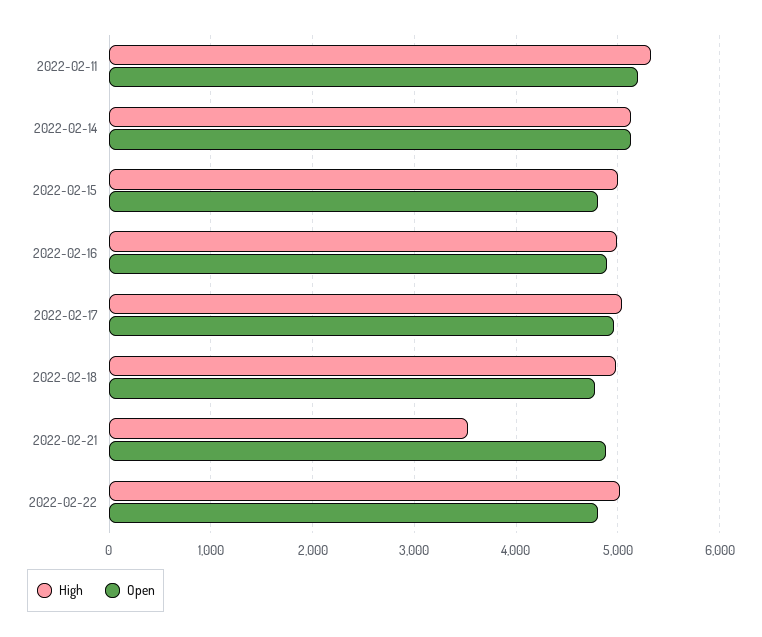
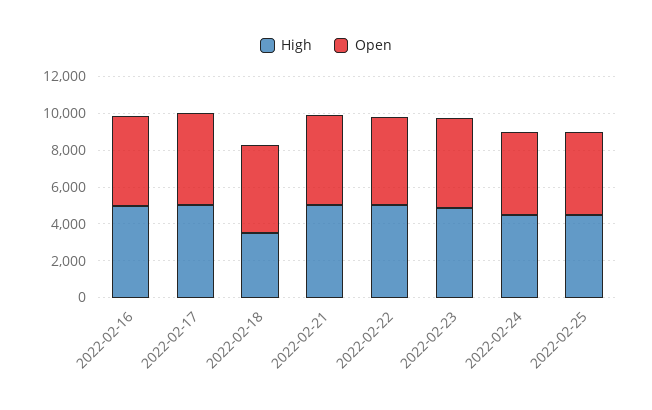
High, 2022-02-11: 5300 -> none
Open, 2022-02-11: 5200 -> none
High, 2022-02-14: 5100 -> none
Open, 2022-02-14: 5100 -> none
High, 2022-02-15: 5000 -> none
Open, 2022-02-15: 4800 -> none
High, 2022-02-18: 5000 -> 3500
High, 2022-02-21: 3500 -> 5000
High, 2022-02-23: none -> 5000
Open, 2022-02-23: none -> 5000
High, 2022-02-24: none -> 4500
Open, 2022-02-24: none -> 4500
High, 2022-02-25: none -> 4500
Open, 2022-02-25: none -> 4500

